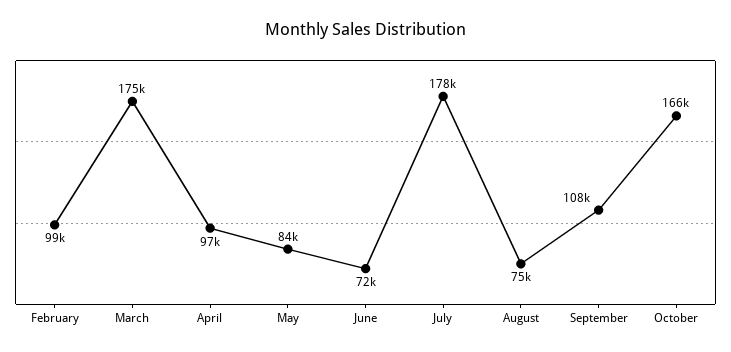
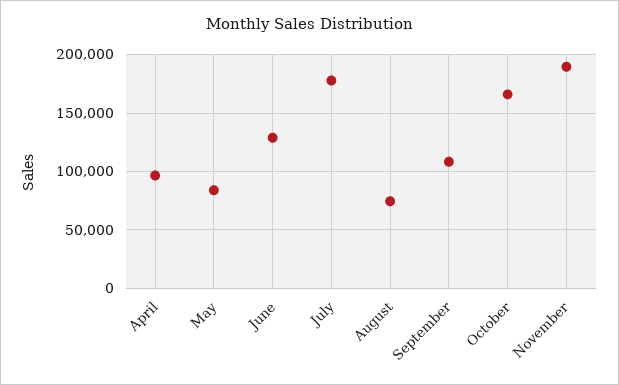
February: 99000 -> none
March: 175000 -> none
June: 72000 -> 130000
November: none -> 190000

